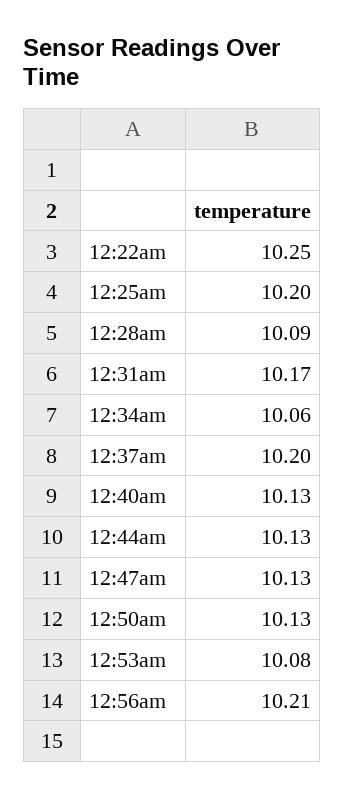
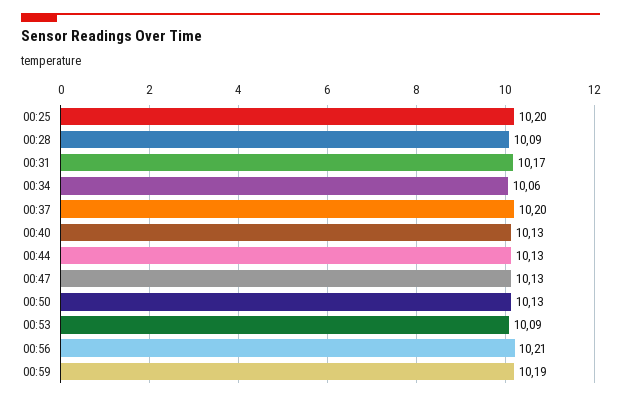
12:22am: 10.25 -> none
12:53am: 10.08 -> 10.09
00:59: none -> 10.19

